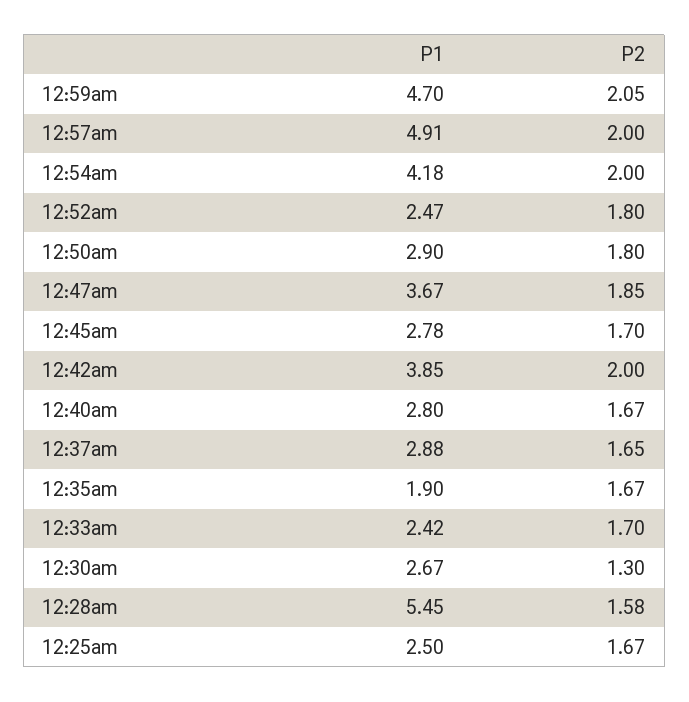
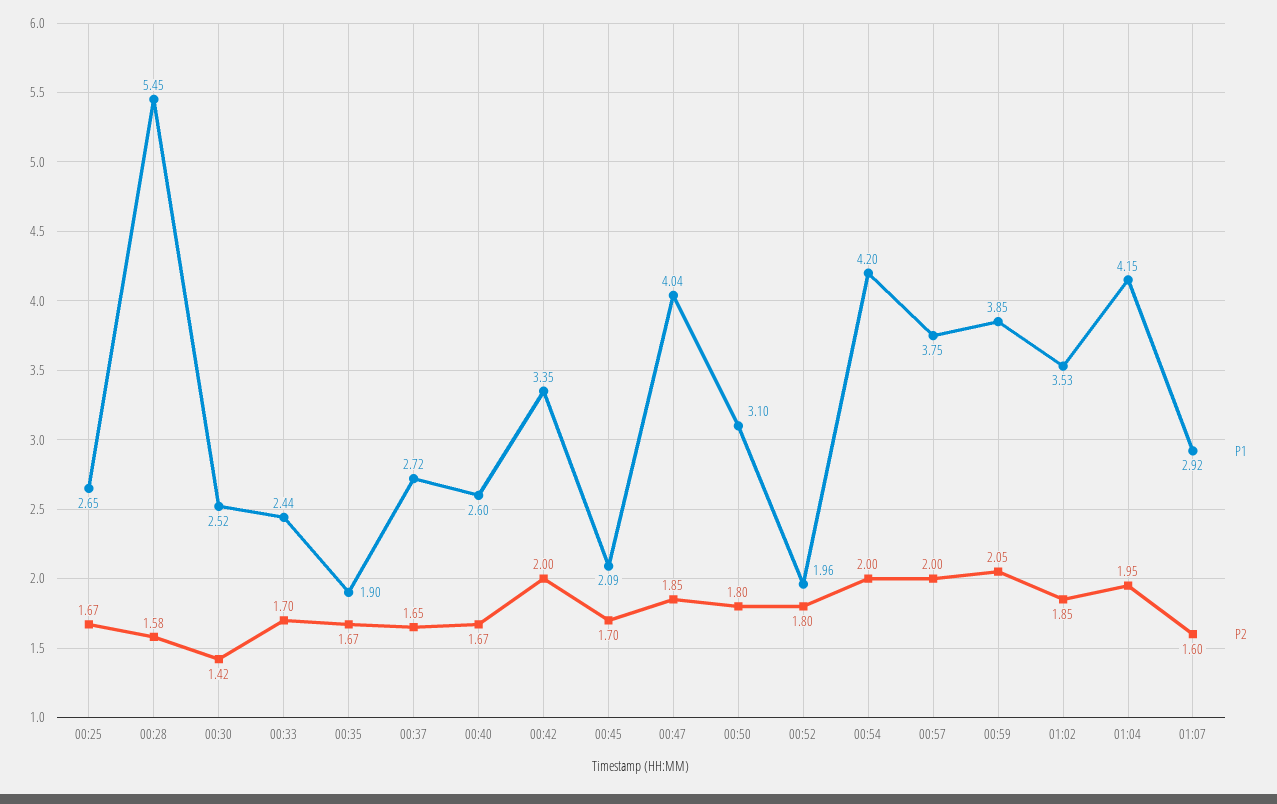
P1, 12:59am: 4.7 -> 3.85
P1, 12:57am: 4.91 -> 3.75
P1, 12:54am: 4.18 -> 4.2
P1, 12:52am: 2.47 -> 1.96
P1, 12:50am: 2.9 -> 3.1
P1, 12:47am: 3.67 -> 4.04
P1, 12:45am: 2.78 -> 2.09
P1, 12:42am: 3.85 -> 3.35
P1, 12:40am: 2.8 -> 2.6
P1, 12:37am: 2.88 -> 2.72
P1, 12:33am: 2.42 -> 2.44
P1, 12:30am: 2.67 -> 2.52
P2, 12:30am: 1.3 -> 1.42
P1, 12:25am: 2.5 -> 2.65
P1, 01:02: none -> 3.53
P2, 01:02: none -> 1.85
P1, 01:04: none -> 4.15
P2, 01:04: none -> 1.95
P1, 01:07: none -> 2.92
P2, 01:07: none -> 1.6

